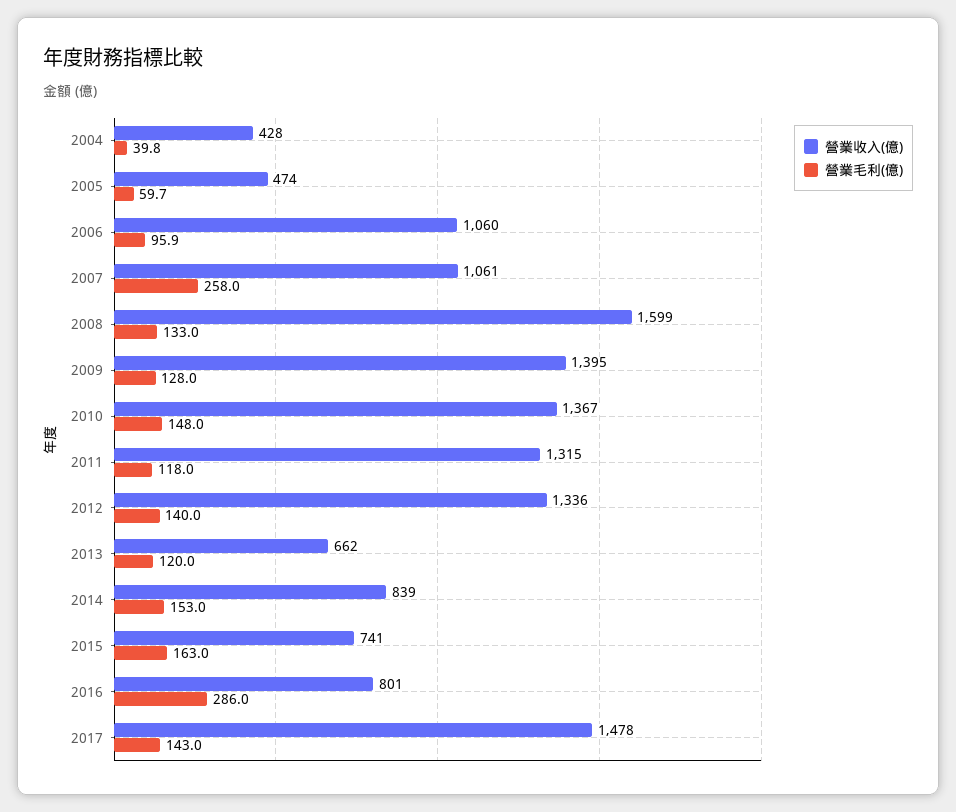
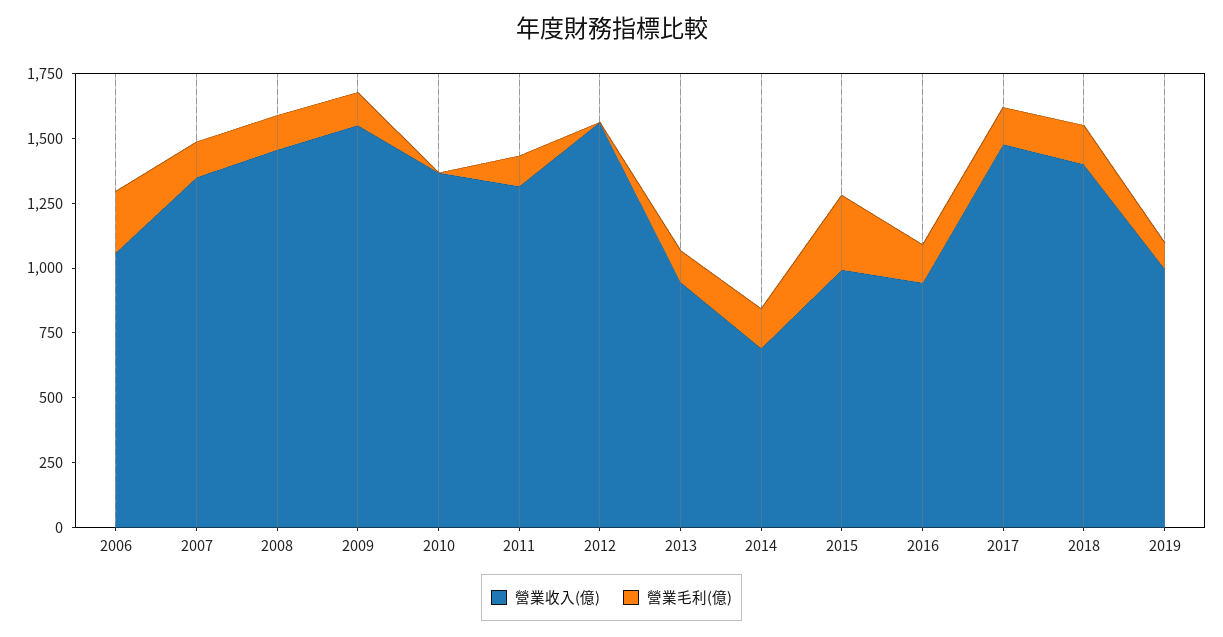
營業收入(億), 2004: 428 -> none
營業毛利(億), 2004: 39.8 -> none
營業收入(億), 2005: 474 -> none
營業毛利(億), 2005: 59.7 -> none
營業毛利(億), 2006: 95.9 -> 250
營業收入(億), 2007: 1061 -> 1350
營業毛利(億), 2007: 258 -> 150
營業收入(億), 2008: 1599 -> 1450
營業收入(億), 2009: 1395 -> 1550
營業毛利(億), 2010: 148 -> 0
營業收入(億), 2012: 1336 -> 1550
營業毛利(億), 2012: 140 -> 0
營業收入(億), 2013: 662 -> 950
營業收入(億), 2014: 839 -> 700
營業收入(億), 2015: 741 -> 1000
營業毛利(億), 2015: 163 -> 300
營業收入(億), 2016: 801 -> 950
營業毛利(億), 2016: 286 -> 150
營業收入(億), 2018: none -> 1400
營業毛利(億), 2018: none -> 150
營業收入(億), 2019: none -> 1000
營業毛利(億), 2019: none -> 100

